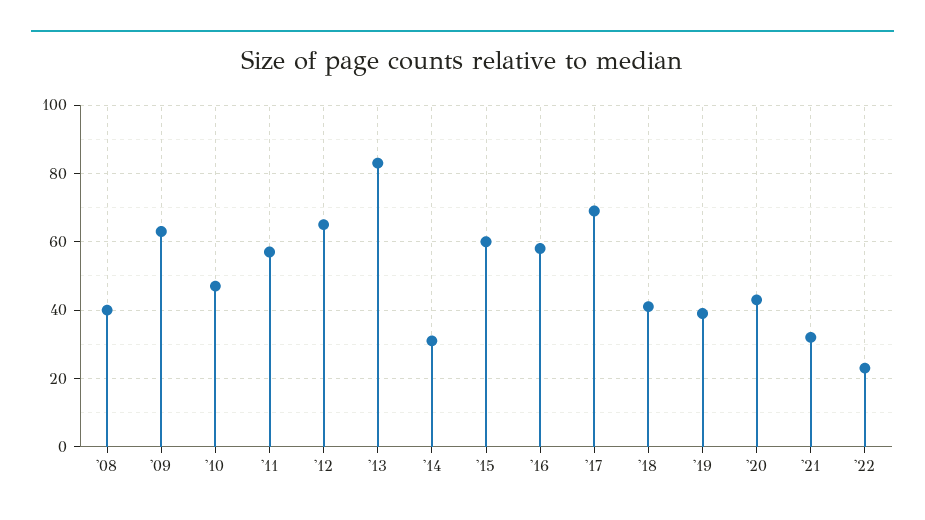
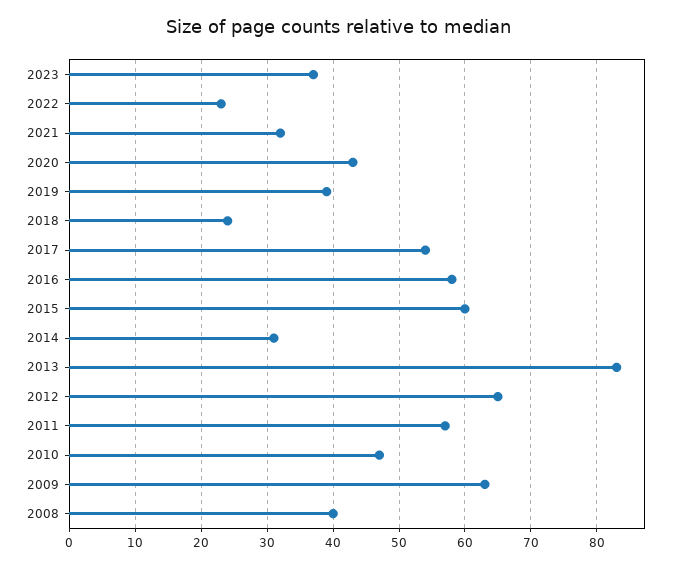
'17: 70 -> 54
'18: 40 -> 24
2023: none -> 37

